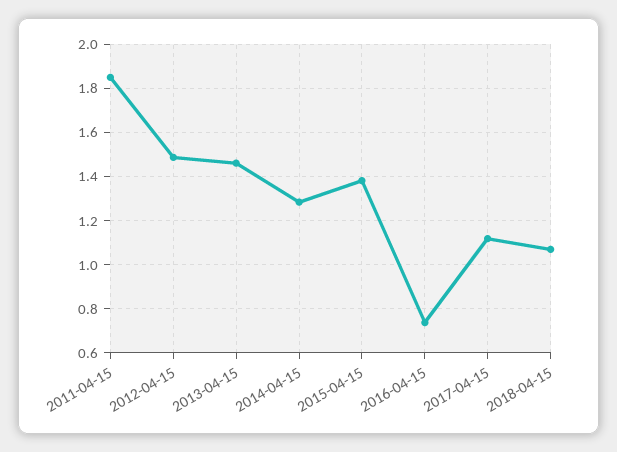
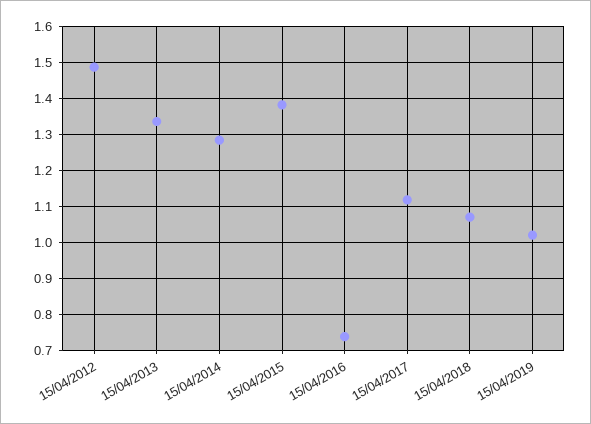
2011-04-15: 1.85 -> none
2013-04-15: 1.45 -> 1.34
15/04/2019: none -> 1.02

